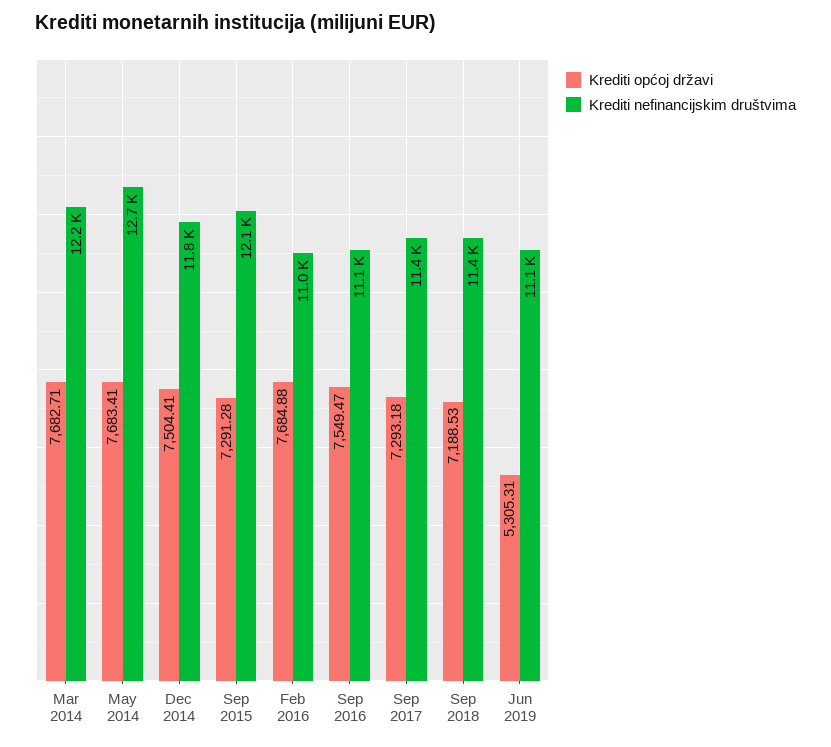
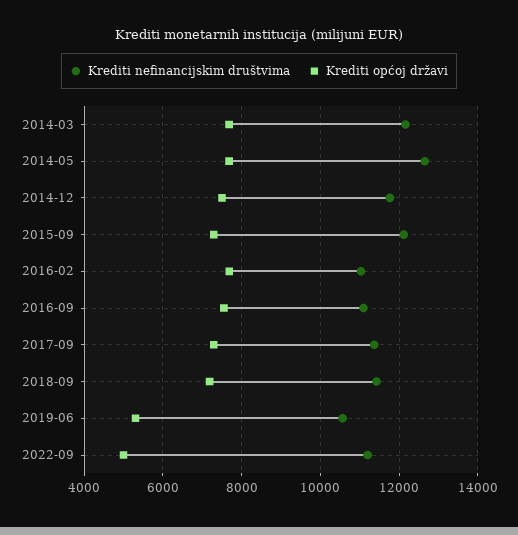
Krediti nefinancijskim društvima, Jun 2019: 11100 -> 10600
Krediti nefinancijskim društvima, 2022-09: none -> 11200
Krediti općoj državi, 2022-09: none -> 5000

